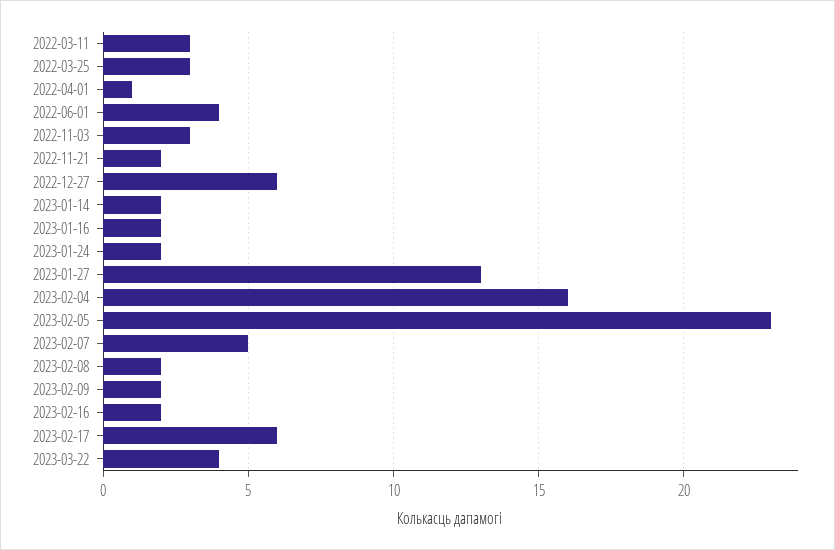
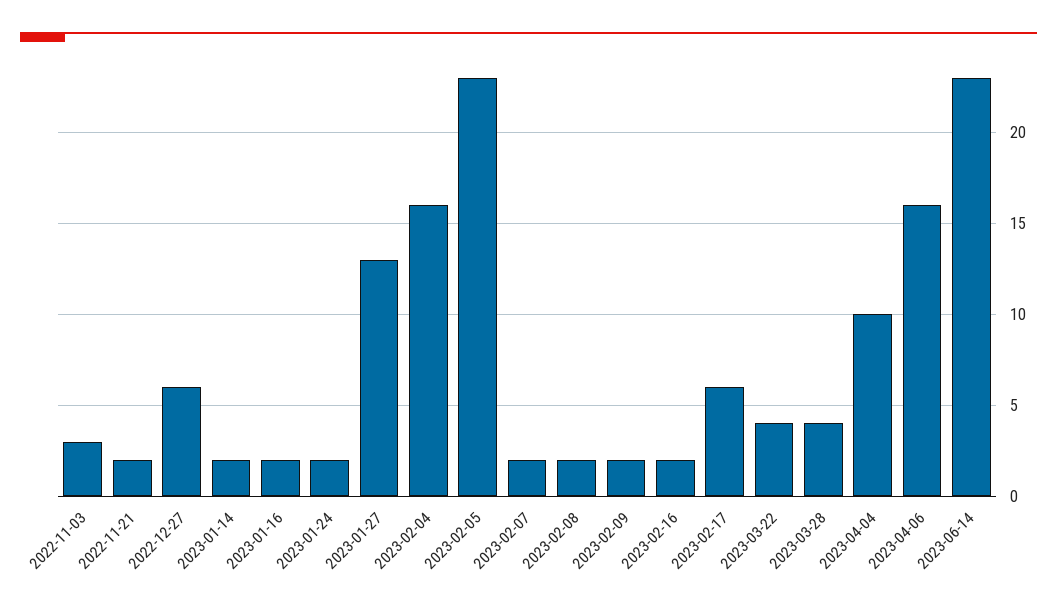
2022-03-11: 3 -> none
2022-03-25: 3 -> none
2022-04-01: 1 -> none
2022-06-01: 4 -> none
2023-02-07: 5 -> 2
2023-03-28: none -> 4
2023-04-04: none -> 10
2023-04-06: none -> 16
2023-06-14: none -> 23

